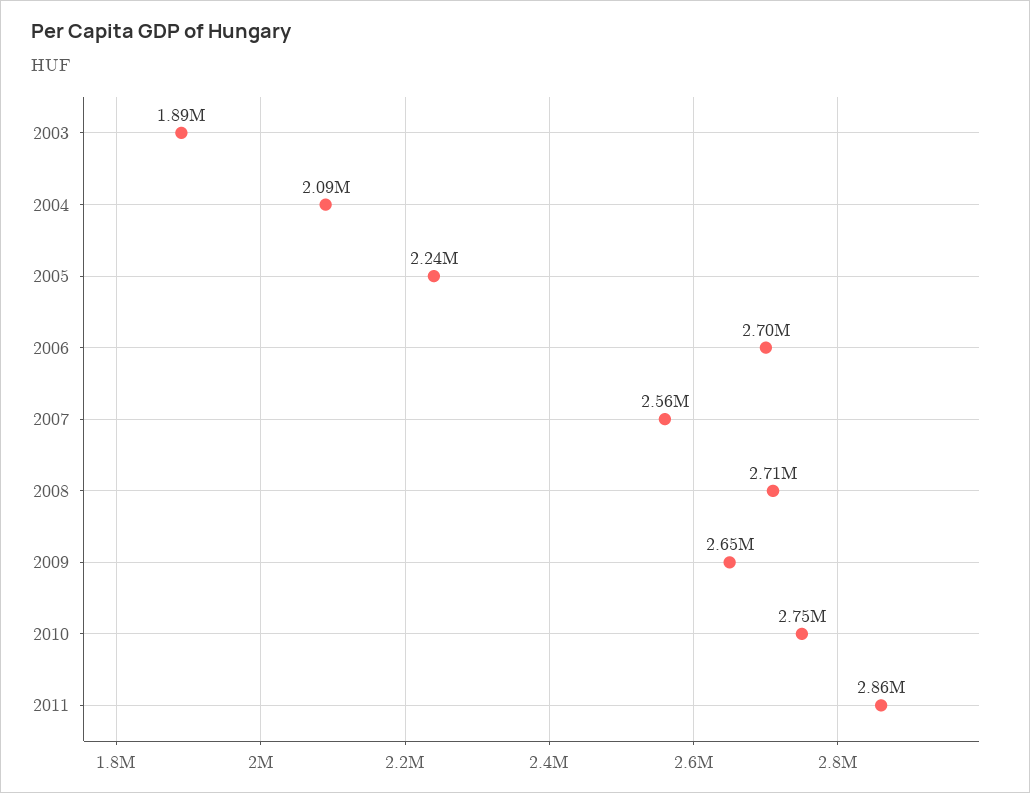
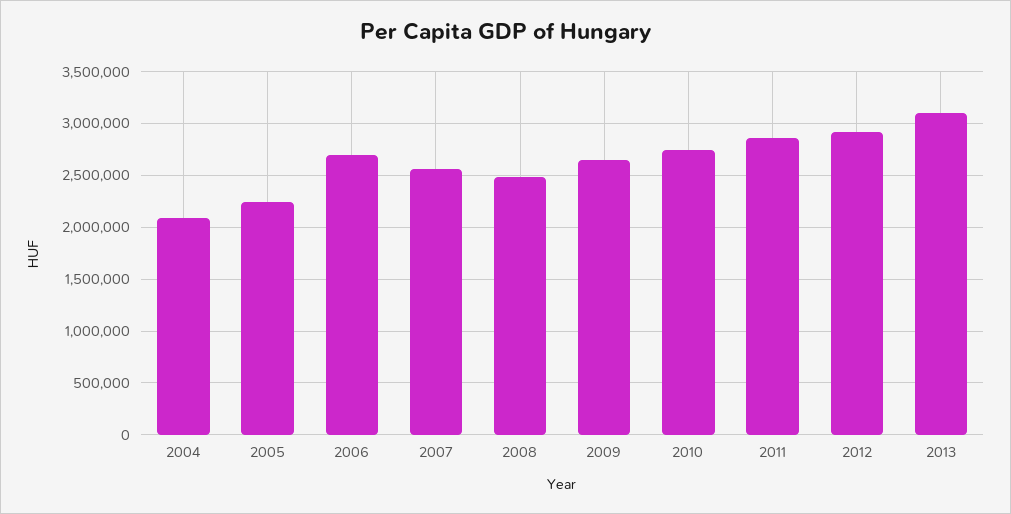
2003: 1890000 -> none
2008: 2710000 -> 2500000
2012: none -> 2900000
2013: none -> 3100000

